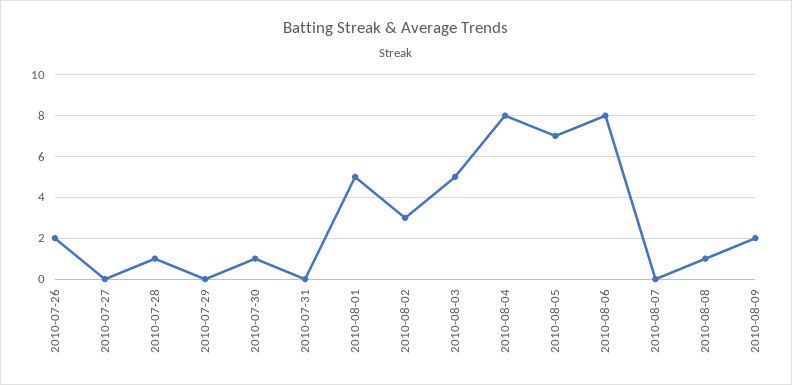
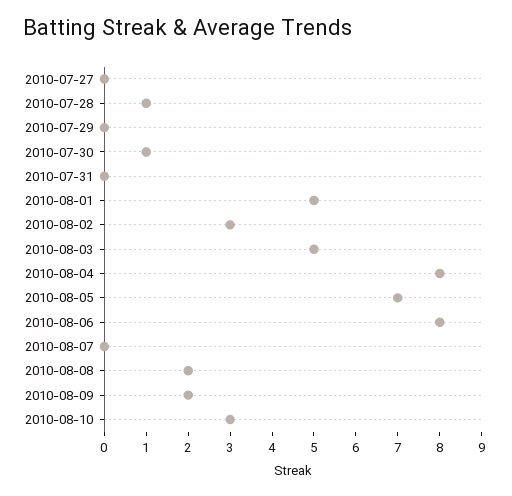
2010-07-26: 2 -> none
2010-08-08: 1 -> 2
2010-08-10: none -> 3

